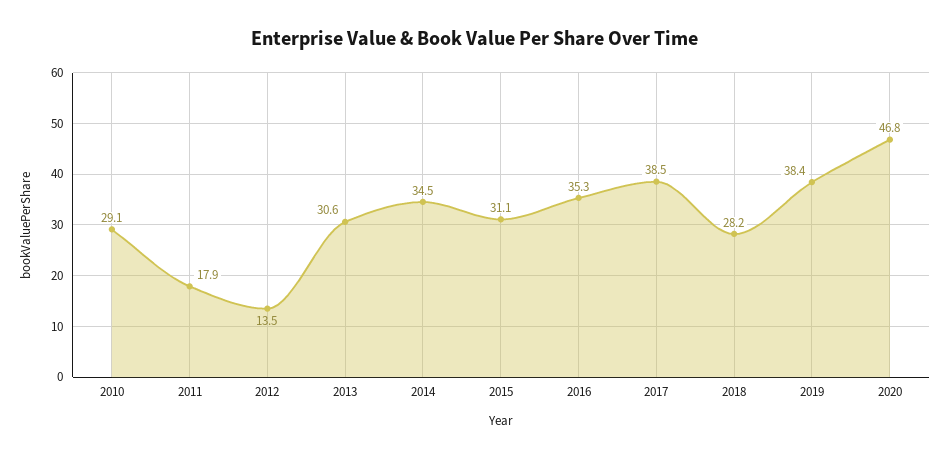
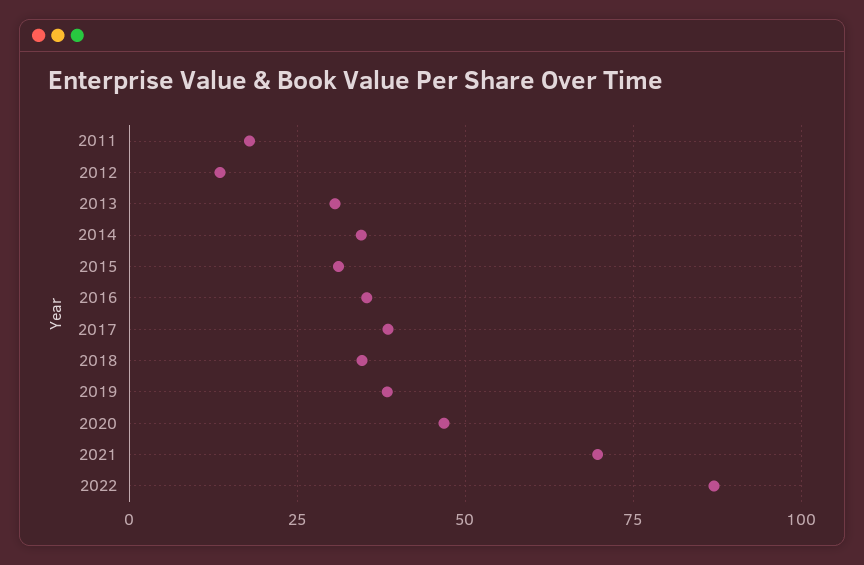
2010: 29.1 -> none
2018: 28.2 -> 35
2021: none -> 70
2022: none -> 87.5

